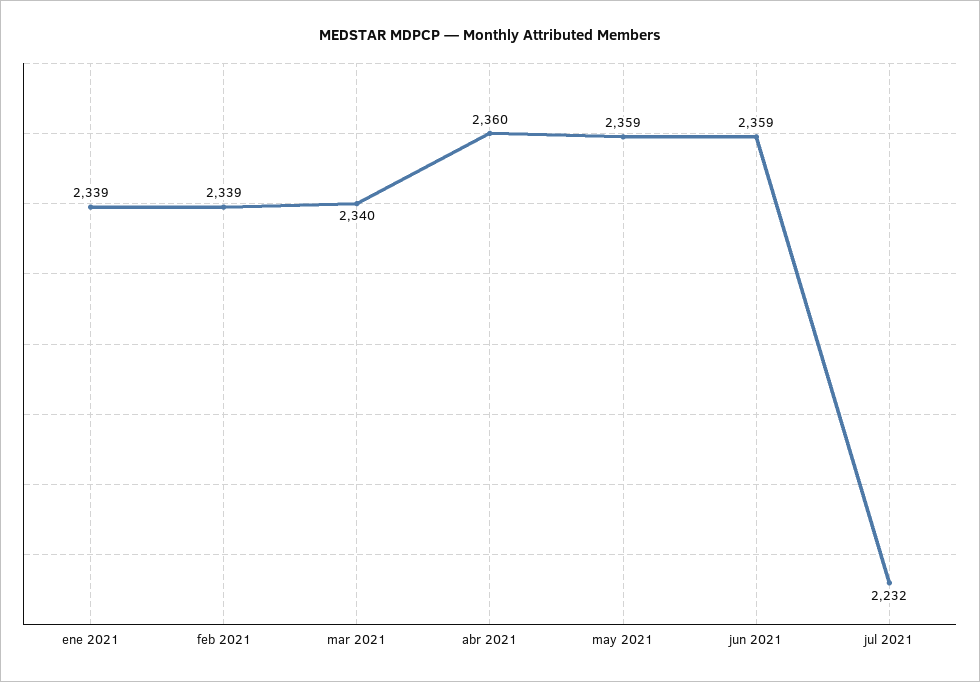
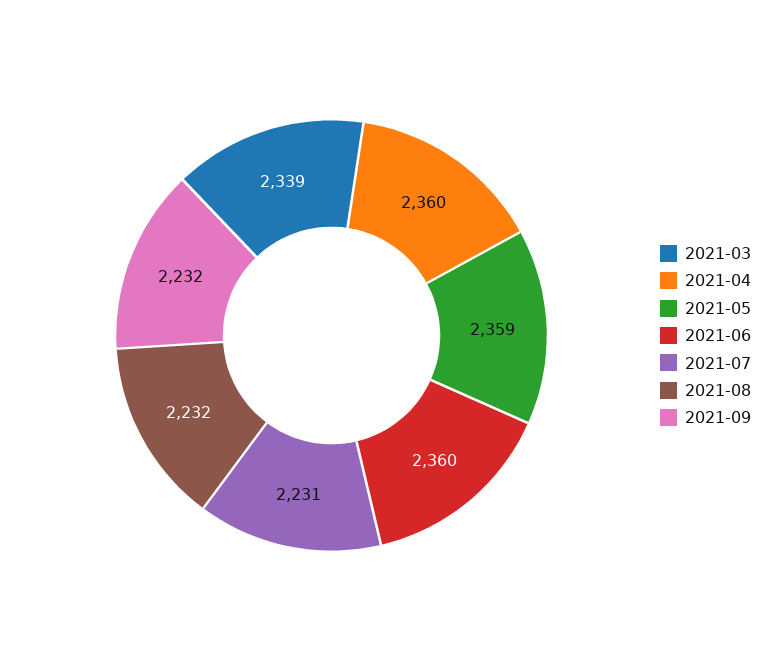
ene 2021: 2339 -> none
feb 2021: 2339 -> none
mar 2021: 2340 -> 2339
jun 2021: 2359 -> 2360
jul 2021: 2232 -> 2231
2021-08: none -> 2232
2021-09: none -> 2232

